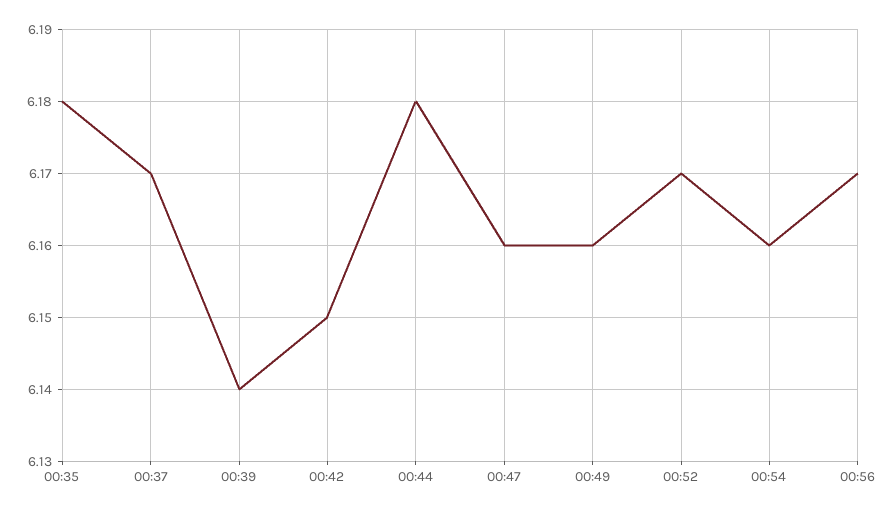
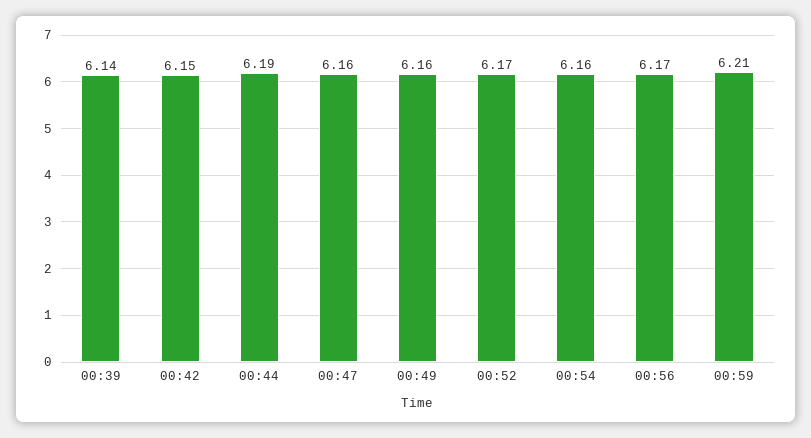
00:35: 6.18 -> none
00:37: 6.17 -> none
00:44: 6.18 -> 6.19
00:59: none -> 6.21

